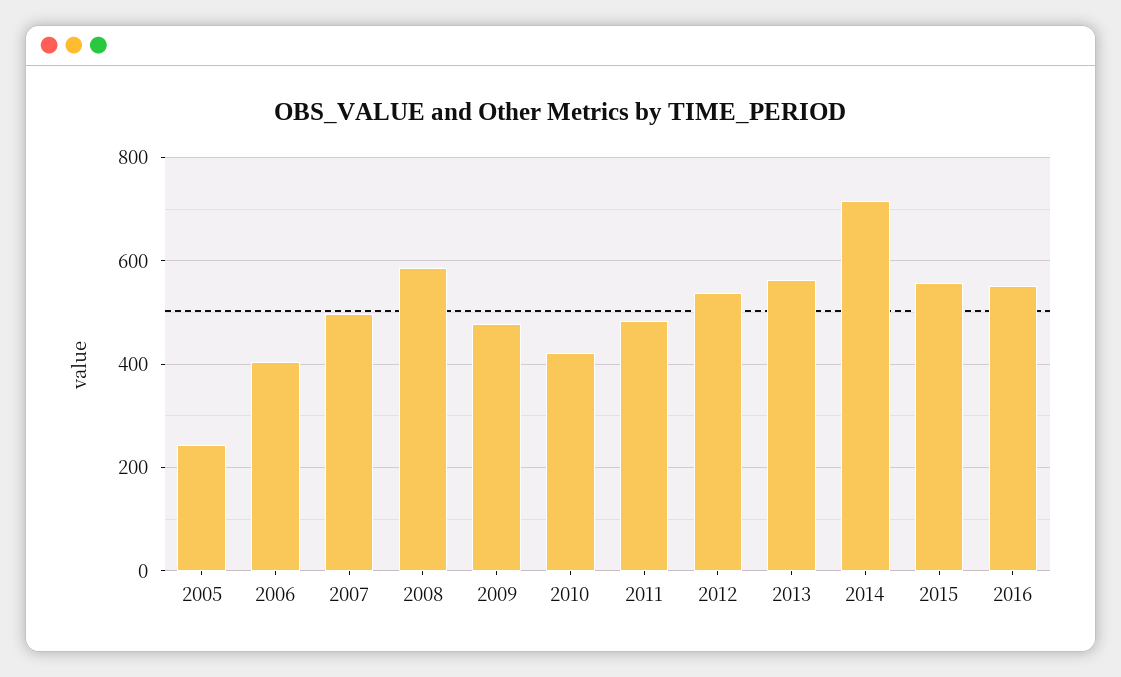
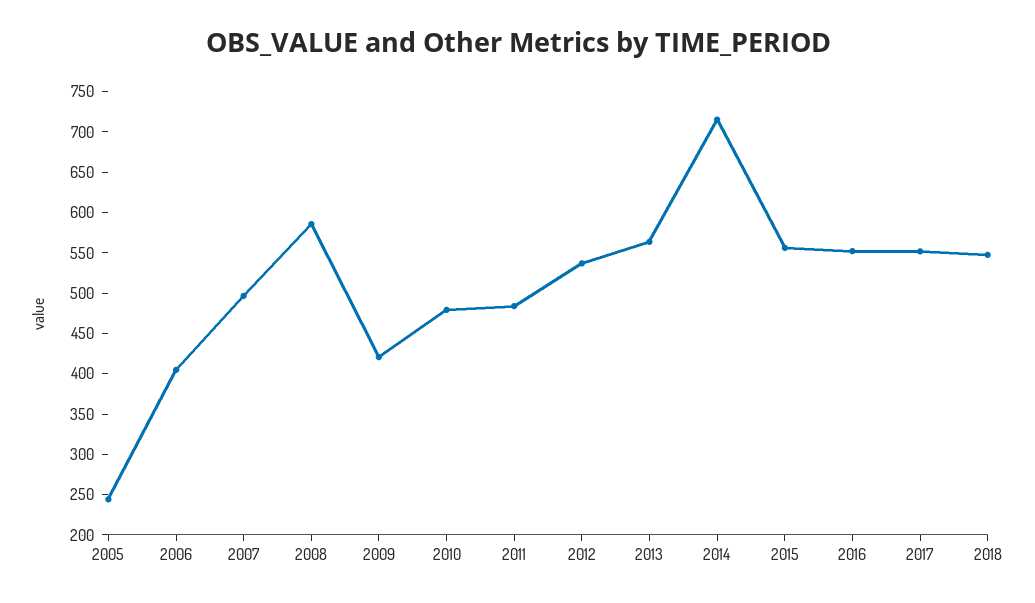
2009: 480 -> 420
2010: 420 -> 480
2017: none -> 550
2018: none -> 550

